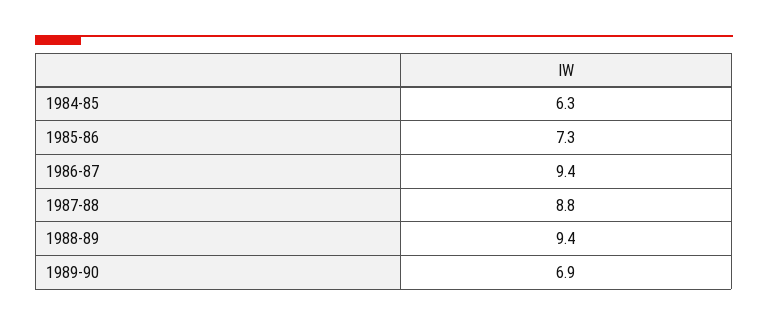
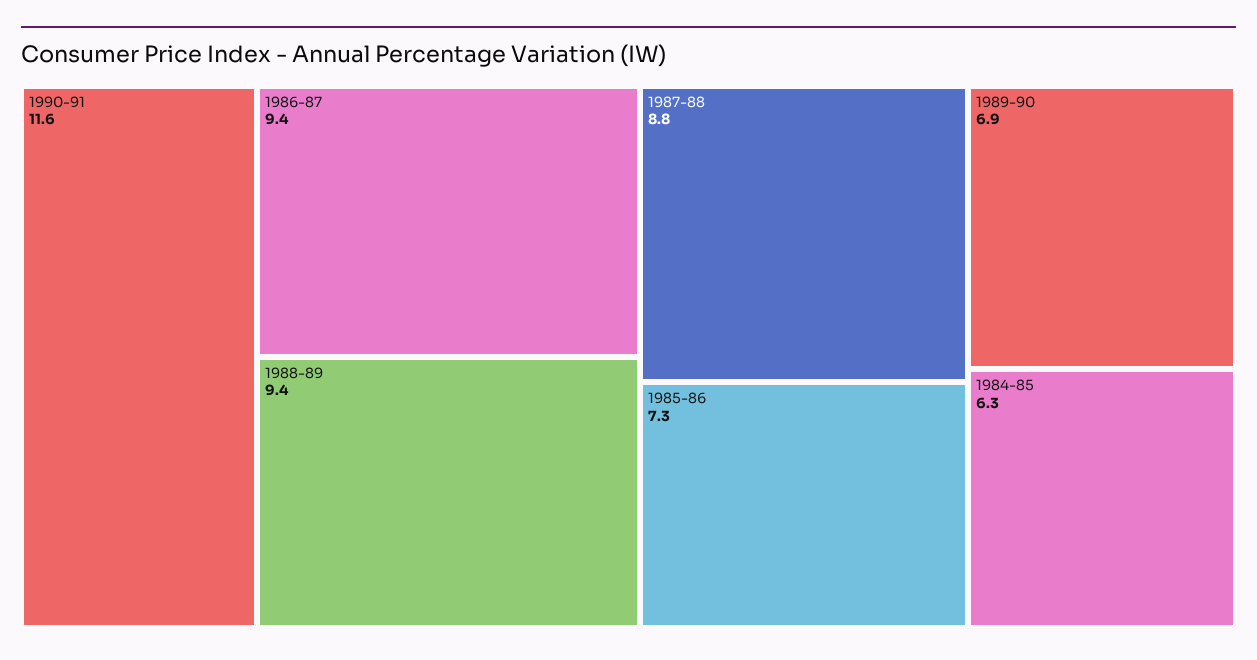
1990-91: none -> 11.6

